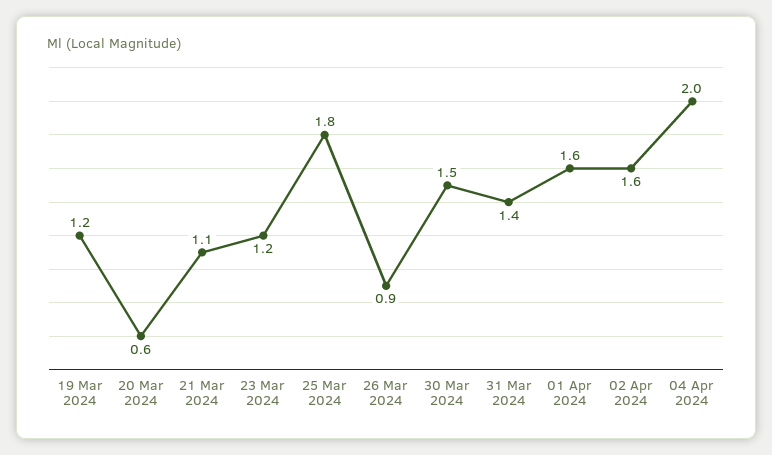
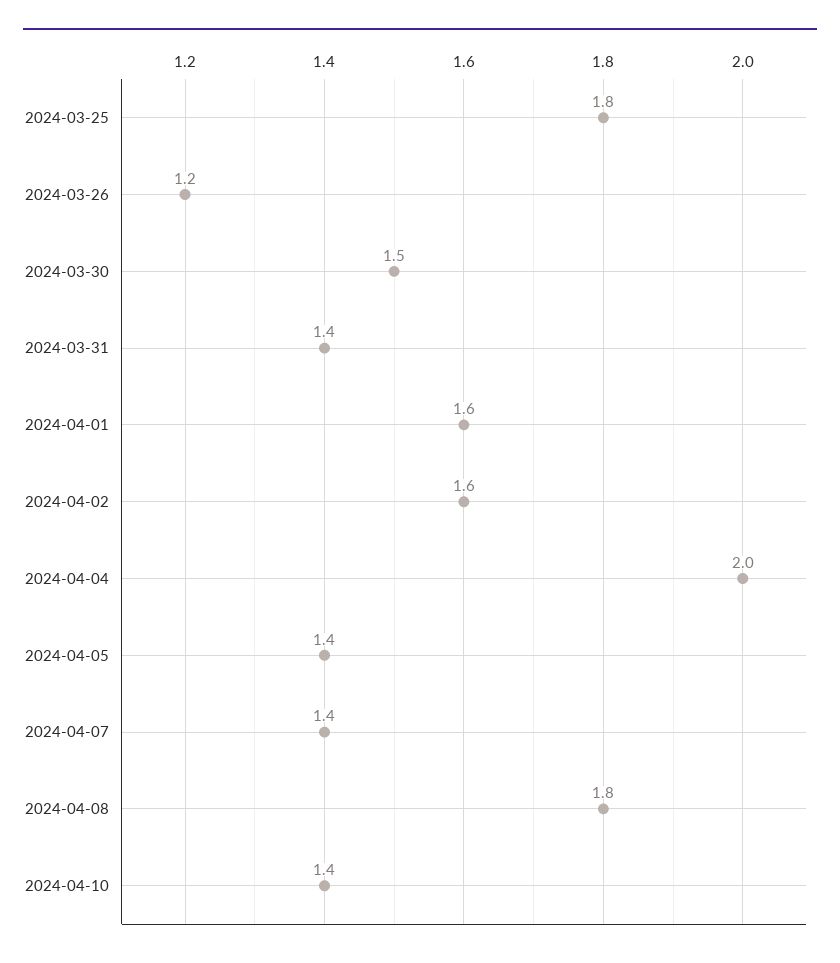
19 Mar 2024: 1.2 -> none
20 Mar 2024: 0.6 -> none
21 Mar 2024: 1.1 -> none
23 Mar 2024: 1.2 -> none
26 Mar 2024: 0.9 -> 1.2
2024-04-05: none -> 1.4
2024-04-07: none -> 1.4
2024-04-08: none -> 1.8
2024-04-10: none -> 1.4

